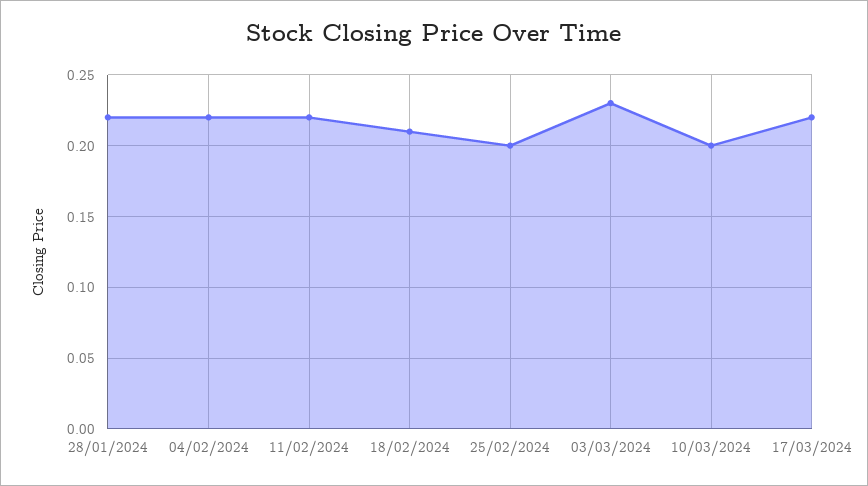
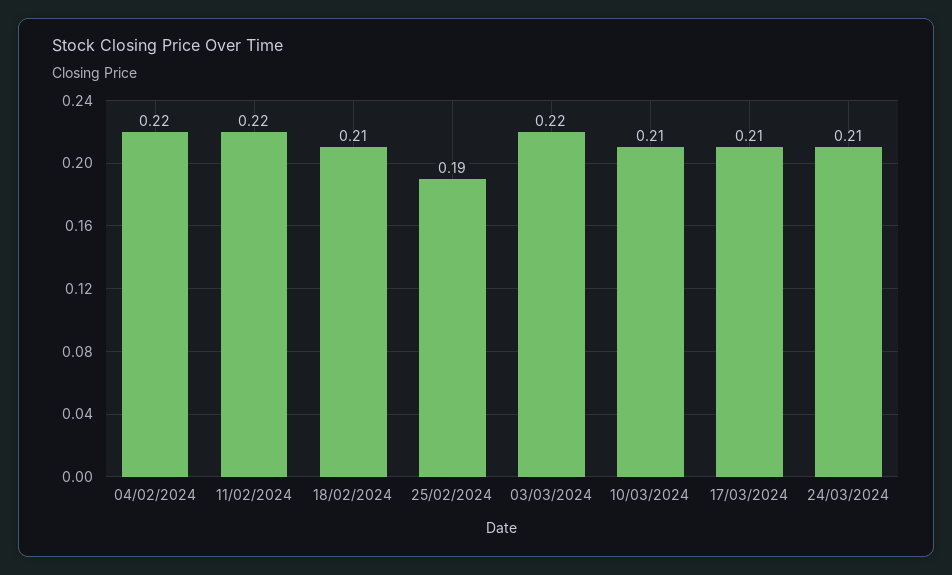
28/01/2024: 0.22 -> none
25/02/2024: 0.2 -> 0.19
03/03/2024: 0.23 -> 0.22
10/03/2024: 0.2 -> 0.21
17/03/2024: 0.22 -> 0.21
24/03/2024: none -> 0.21

